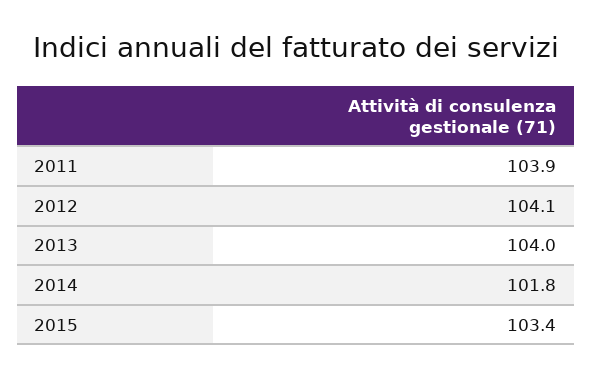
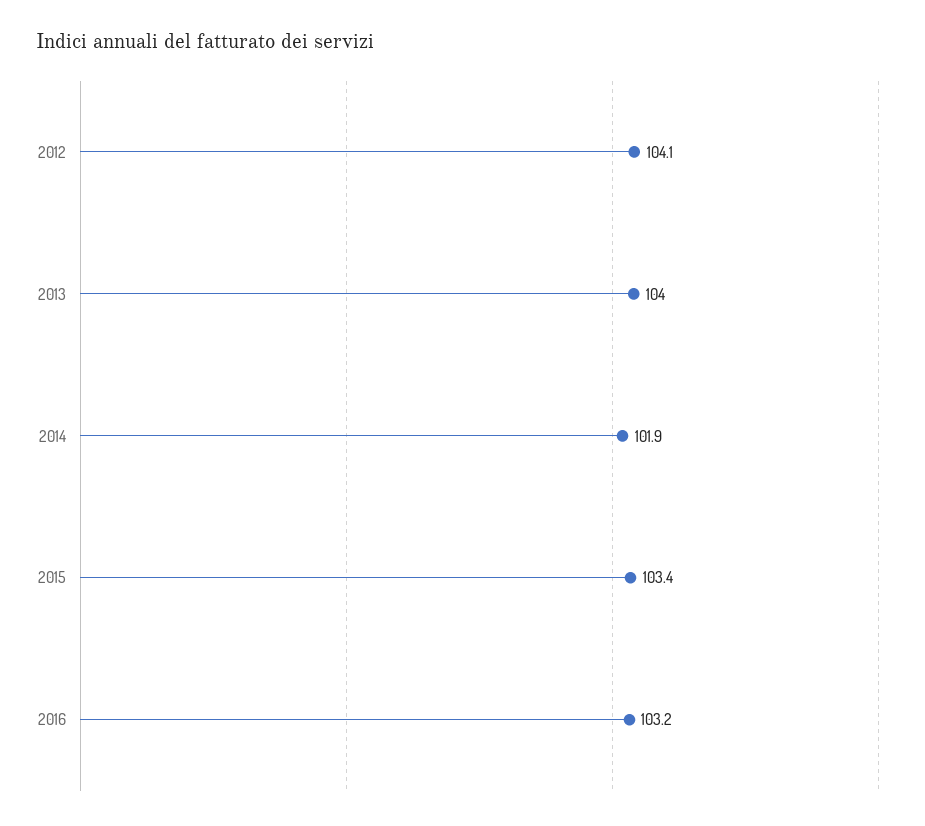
2011: 103.9 -> none
2014: 101.8 -> 101.9
2016: none -> 103.2

